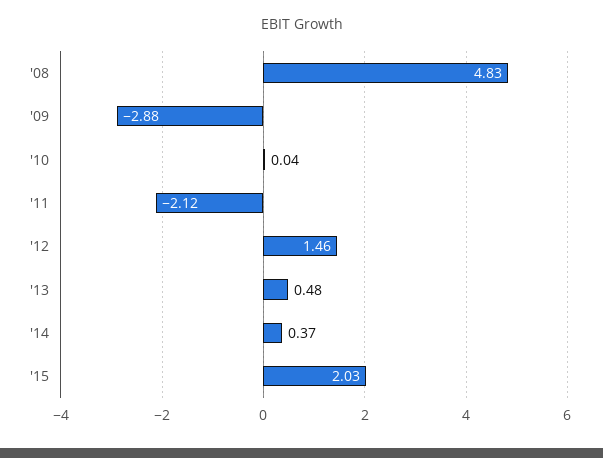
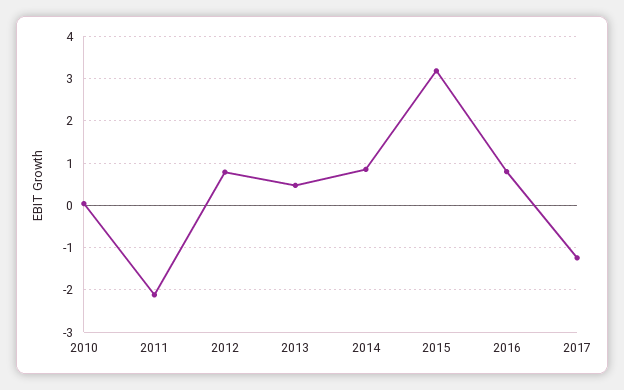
'08: 4.83 -> none
'09: -2.88 -> none
'12: 1.46 -> 0.8
'14: 0.37 -> 0.8
'15: 2.03 -> 3.2
2016: none -> 0.8
2017: none -> -1.2

